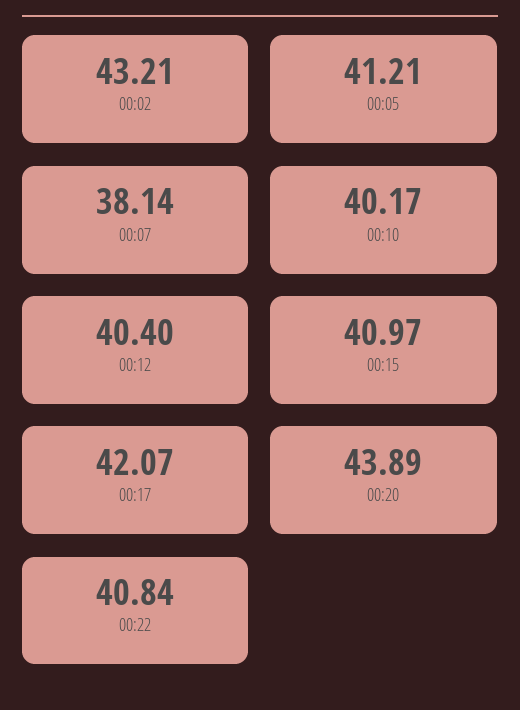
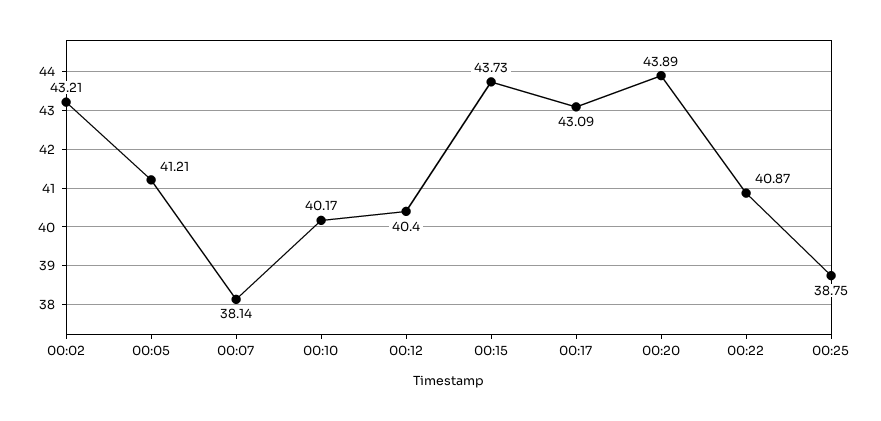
00:15: 40.97 -> 43.73
00:17: 42.07 -> 43.09
00:22: 40.84 -> 40.87
00:25: none -> 38.75

